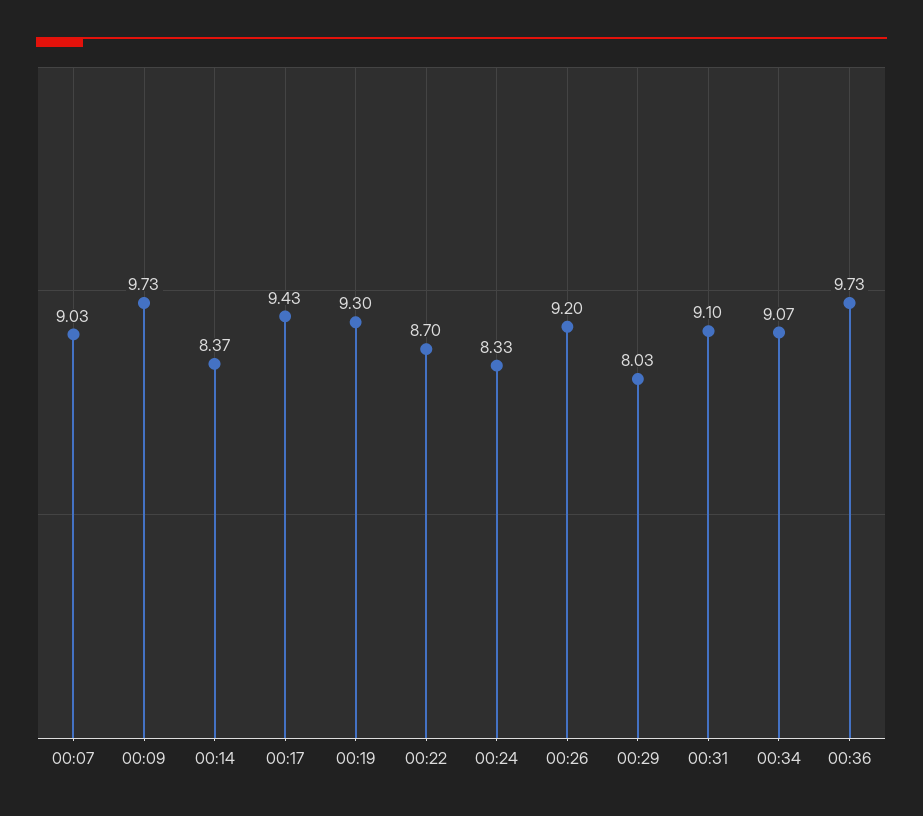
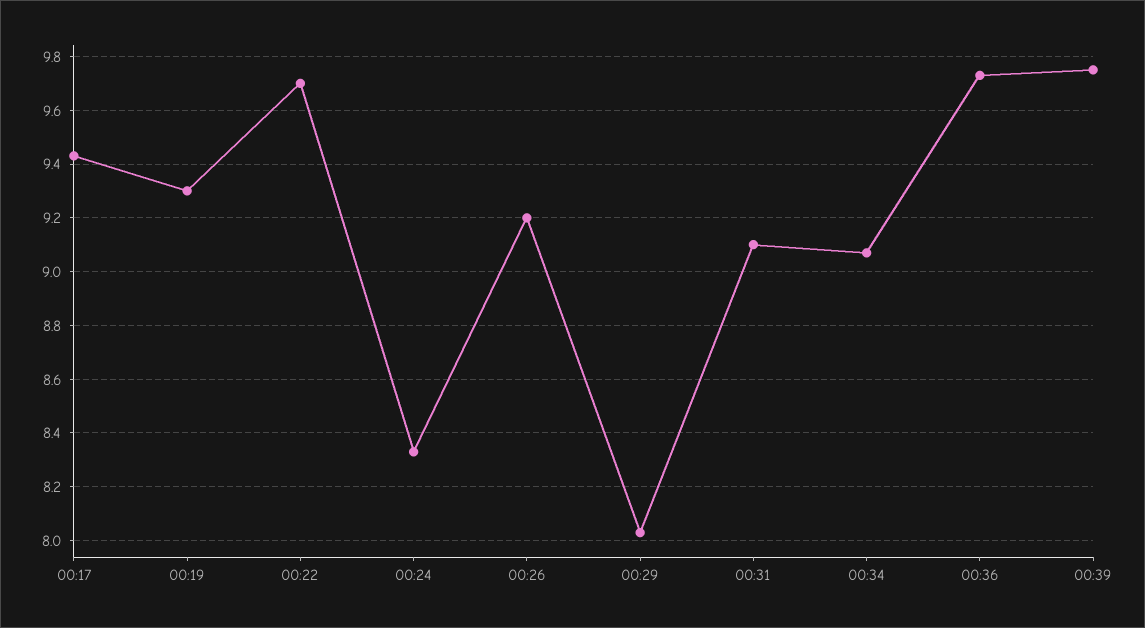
00:07: 9.03 -> none
00:09: 9.73 -> none
00:14: 8.37 -> none
00:22: 8.7 -> 9.7
00:39: none -> 9.75

